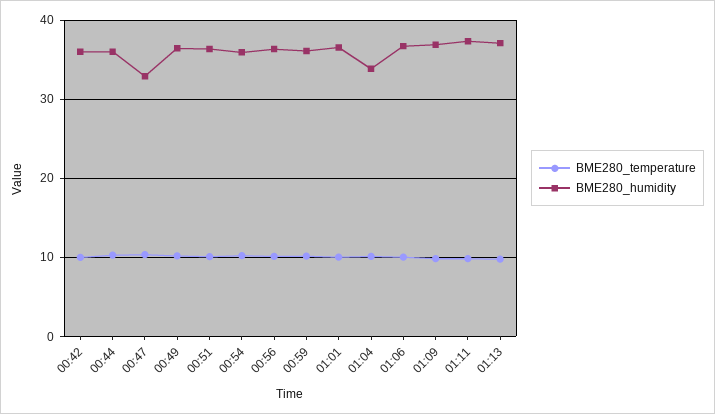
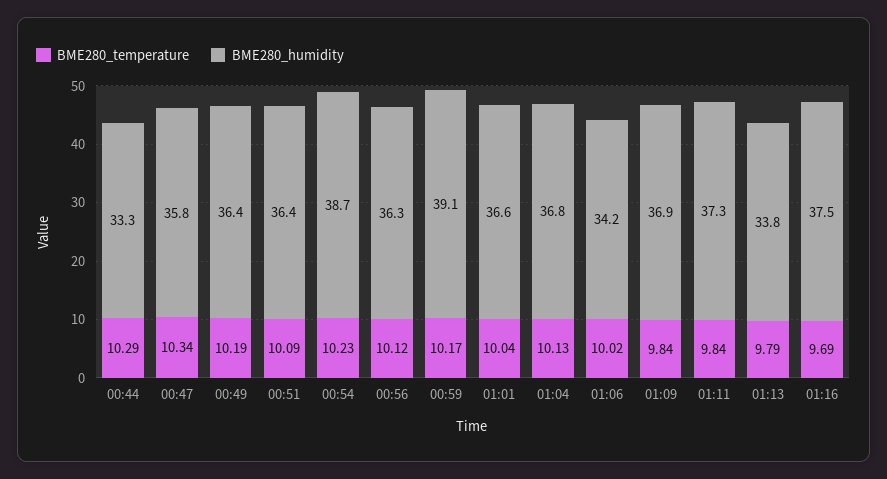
BME280_temperature, 00:42: 10 -> none
BME280_humidity, 00:42: 36 -> none
BME280_humidity, 00:44: 36 -> 33.3
BME280_humidity, 00:47: 33 -> 35.8
BME280_humidity, 00:54: 36 -> 38.7
BME280_humidity, 00:59: 36 -> 39.1
BME280_humidity, 01:04: 34 -> 36.8
BME280_humidity, 01:06: 37 -> 34.2
BME280_humidity, 01:13: 37 -> 33.8
BME280_temperature, 01:16: none -> 9.69
BME280_humidity, 01:16: none -> 37.5

